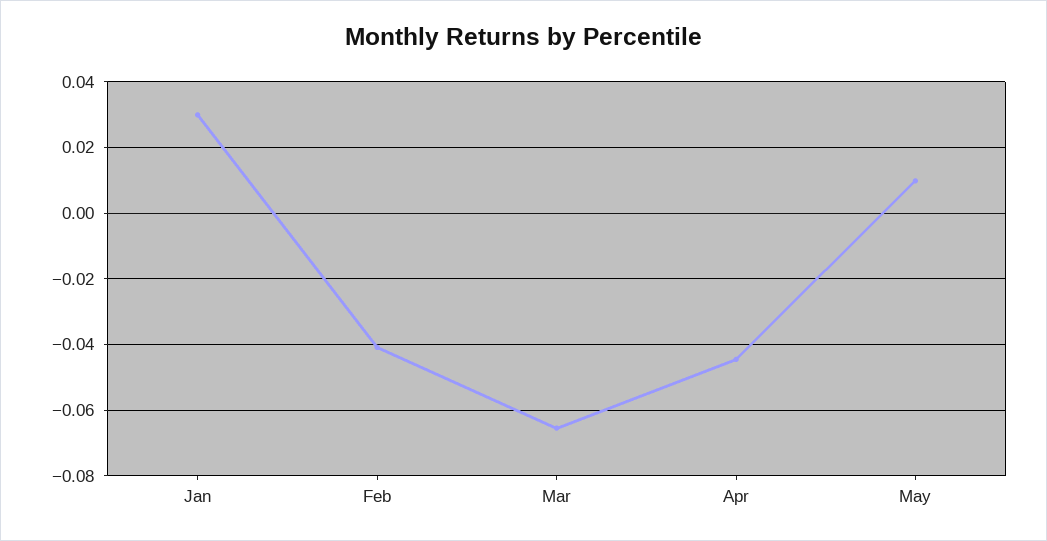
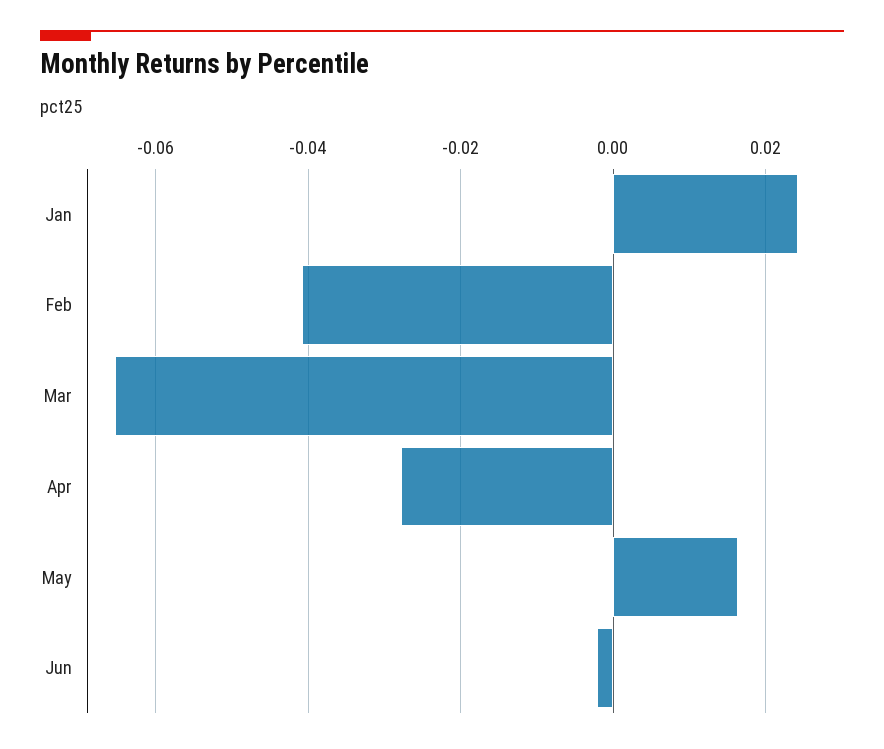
Jan: 0.03 -> 0.024
Apr: -0.044 -> -0.028
May: 0.01 -> 0.016
Jun: none -> -0.002

